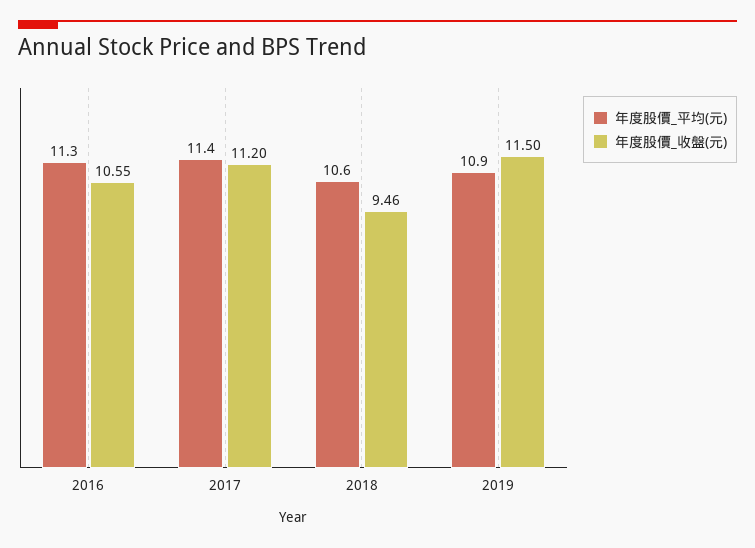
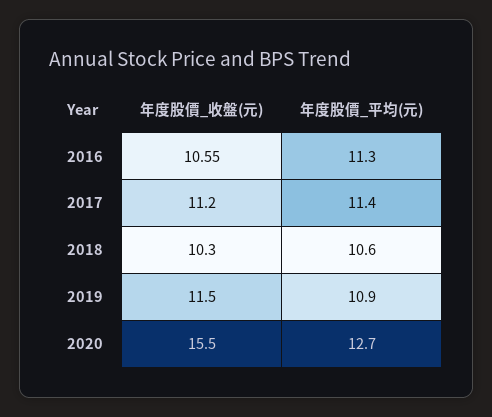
年度股價_收盤(元), 2018: 9.46 -> 10.3
年度股價_收盤(元), 2020: none -> 15.5
年度股價_平均(元), 2020: none -> 12.7

